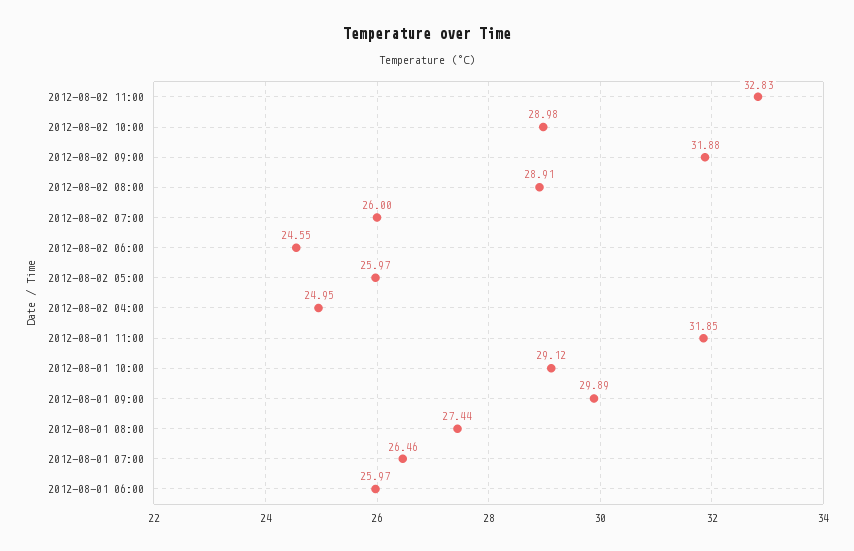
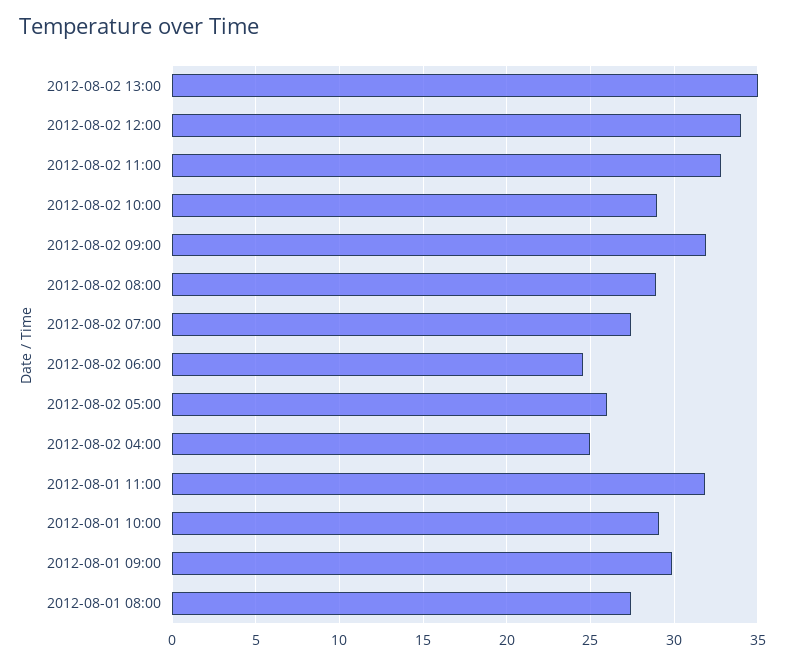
2012-08-02 07:00: 26 -> 27.5
2012-08-01 07:00: 26.46 -> none
2012-08-01 06:00: 25.97 -> none
2012-08-02 13:00: none -> 35
2012-08-02 12:00: none -> 34

